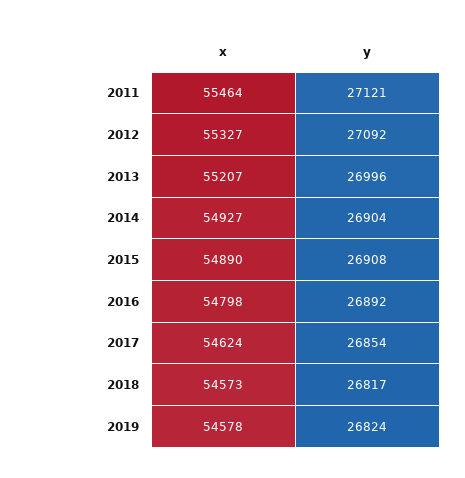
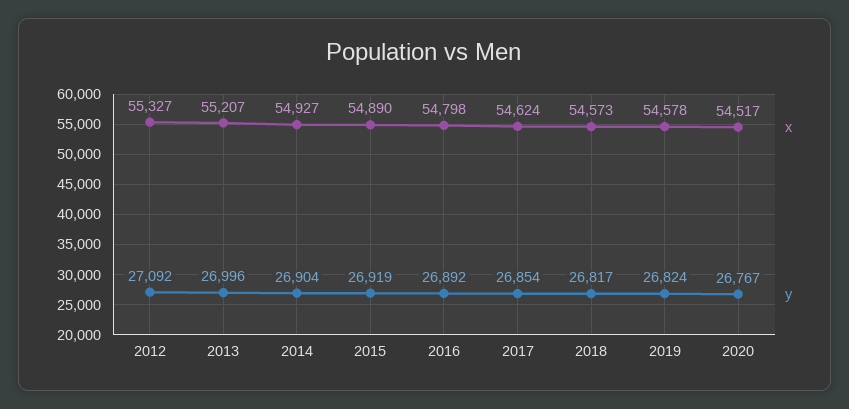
x, 2011: 55464 -> none
y, 2011: 27121 -> none
y, 2015: 26908 -> 26919
x, 2020: none -> 54517
y, 2020: none -> 26767

